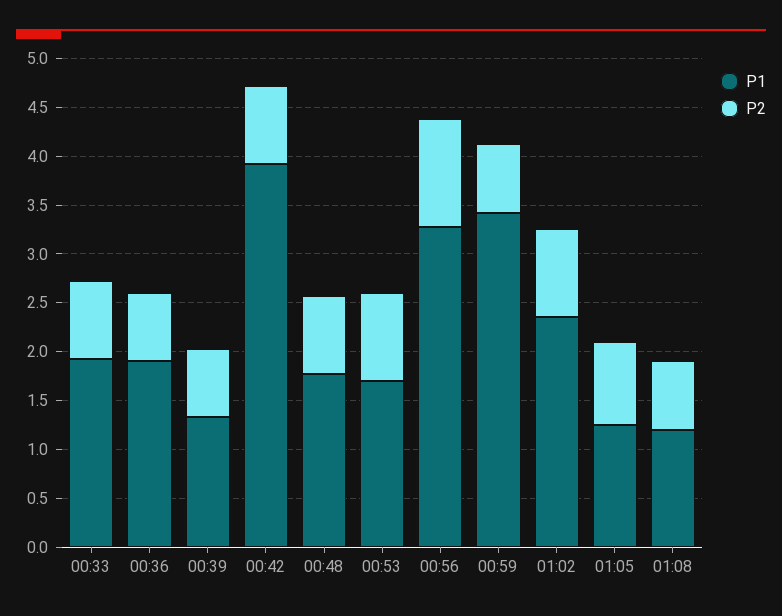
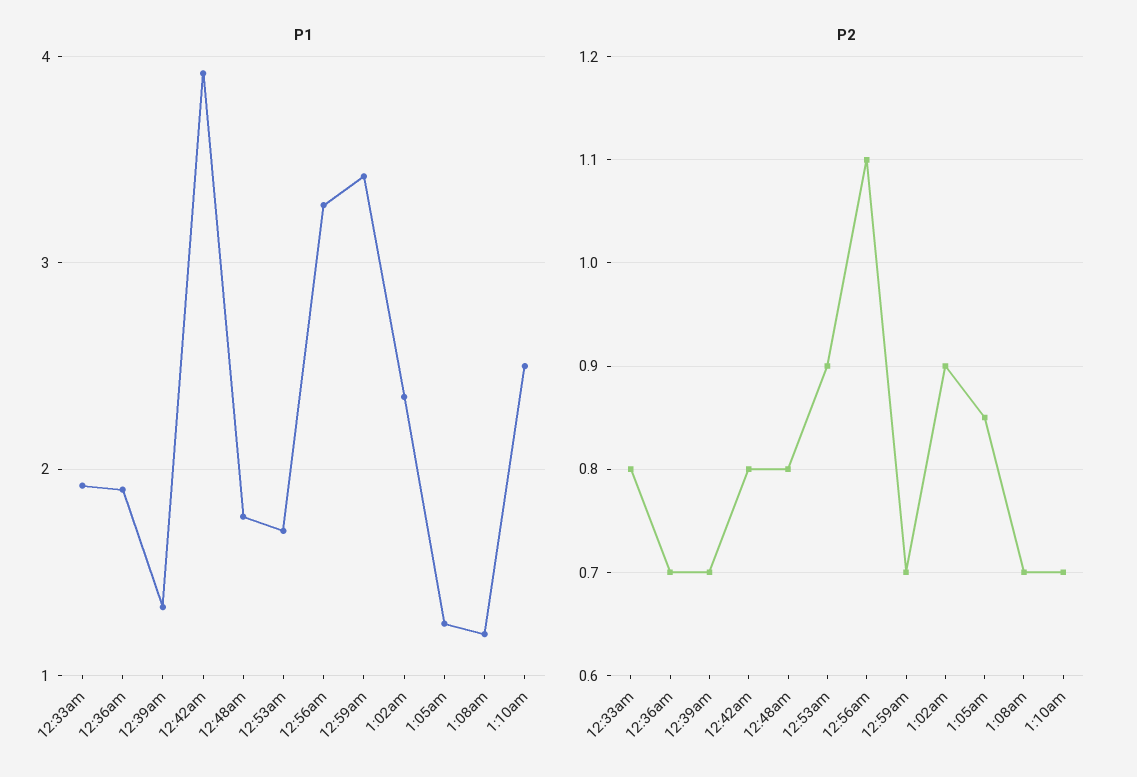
P1, 1:10am: none -> 2.5
P2, 1:10am: none -> 0.7

